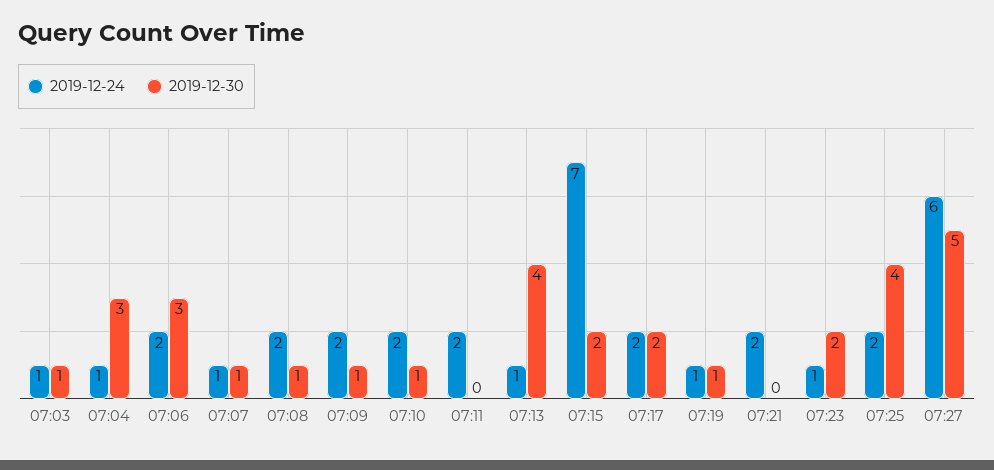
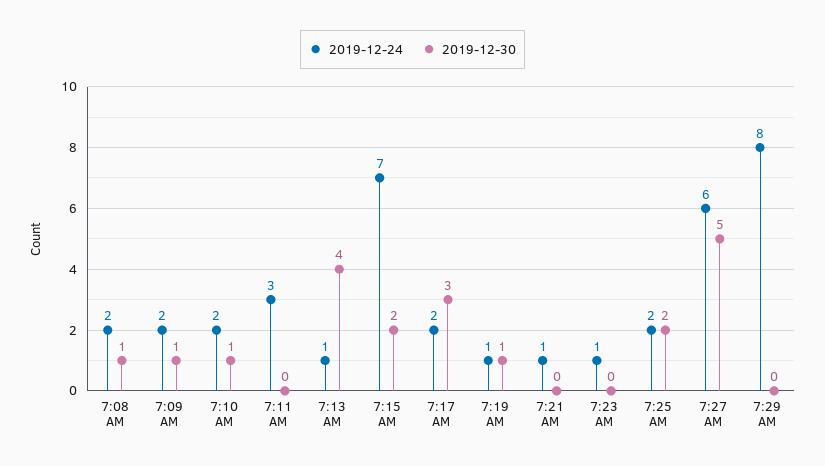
2019-12-24, 07:03: 1 -> none
2019-12-30, 07:03: 1 -> none
2019-12-24, 07:04: 1 -> none
2019-12-30, 07:04: 3 -> none
2019-12-24, 07:06: 2 -> none
2019-12-30, 07:06: 3 -> none
2019-12-24, 07:07: 1 -> none
2019-12-30, 07:07: 1 -> none
2019-12-24, 07:11: 2 -> 3
2019-12-30, 07:17: 2 -> 3
2019-12-24, 07:21: 2 -> 1
2019-12-30, 07:23: 2 -> 0
2019-12-30, 07:25: 4 -> 2
2019-12-24, 7:29 AM: none -> 8
2019-12-30, 7:29 AM: none -> 0

